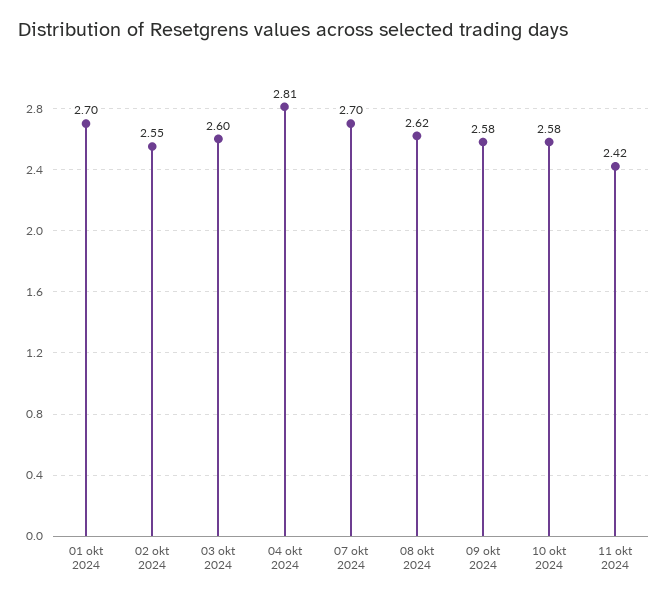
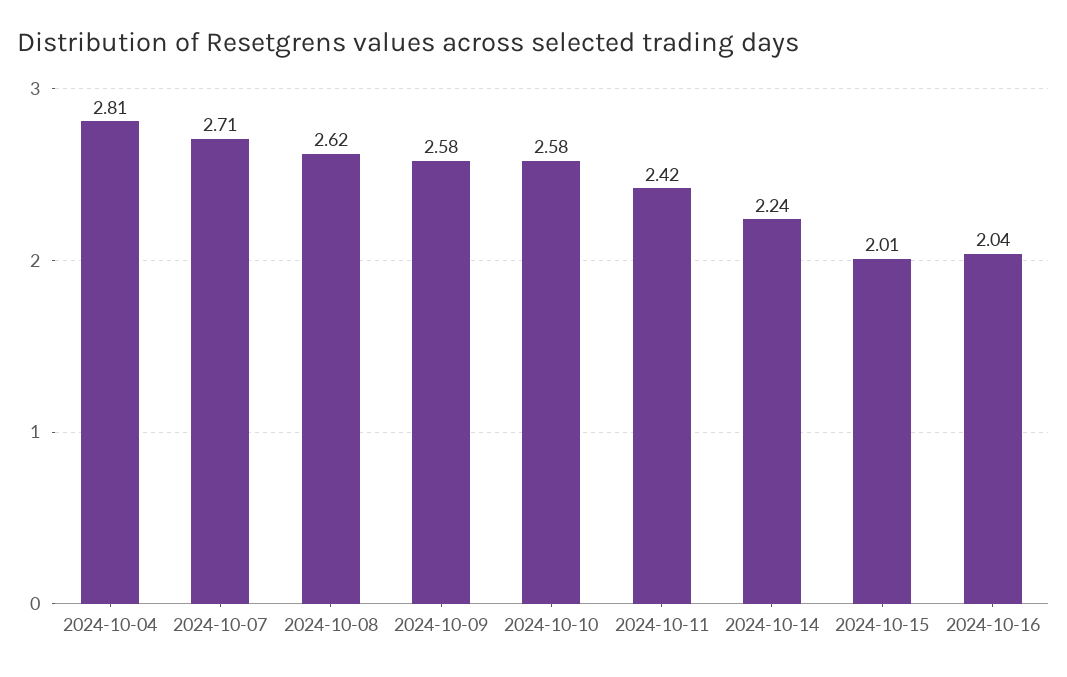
01 okt 2024: 2.7 -> none
02 okt 2024: 2.55 -> none
03 okt 2024: 2.6 -> none
07 okt 2024: 2.7 -> 2.71
2024-10-14: none -> 2.24
2024-10-15: none -> 2.01
2024-10-16: none -> 2.04

